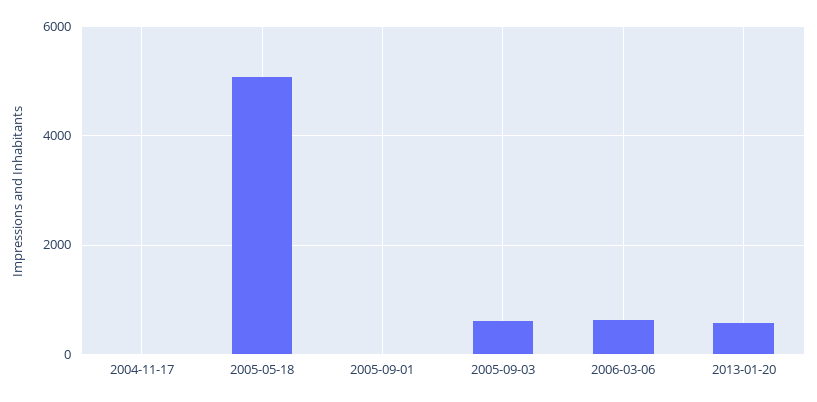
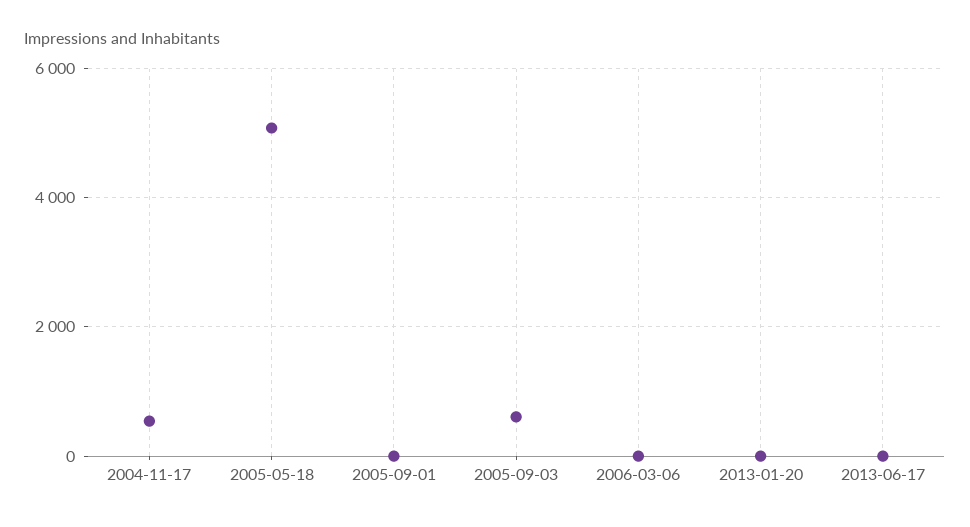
2004-11-17: 0 -> 600
2006-03-06: 600 -> 0
2013-01-20: 600 -> 0
2013-06-17: none -> 0

